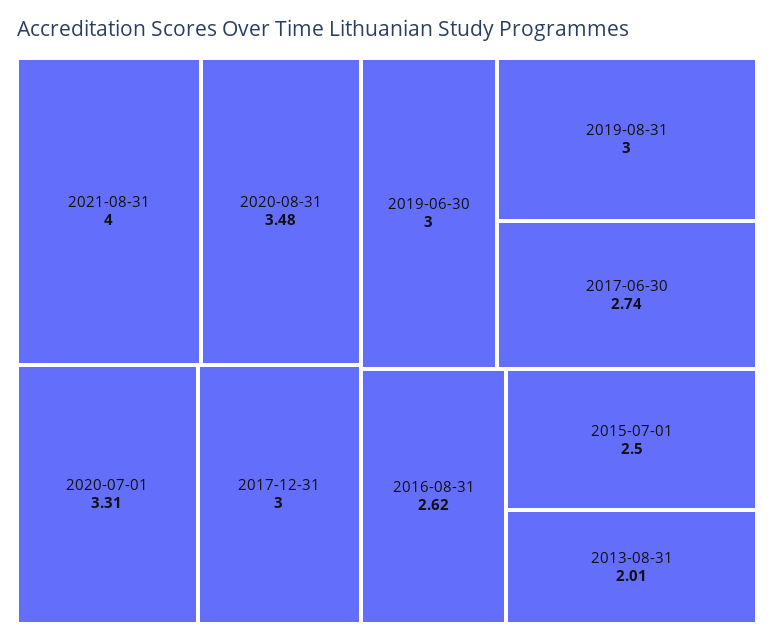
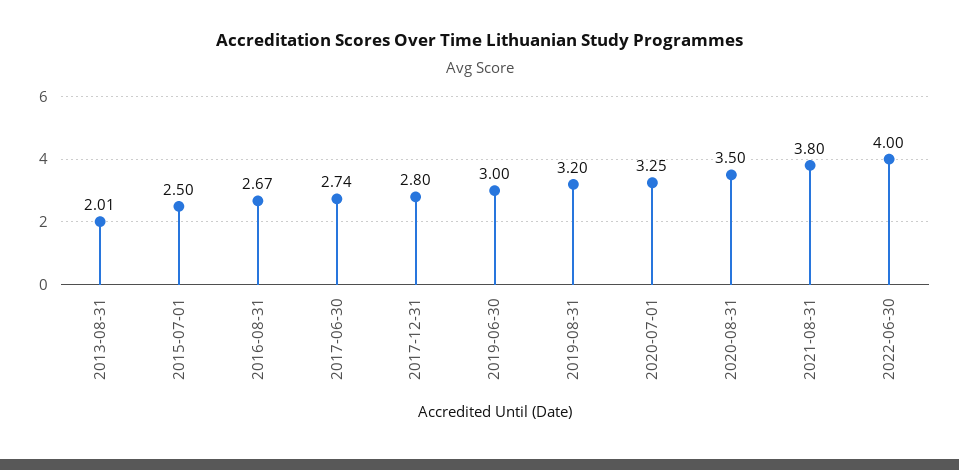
2021-08-31: 4 -> 3.8
2020-08-31: 3.48 -> 3.5
2020-07-01: 3.31 -> 3.25
2017-12-31: 3 -> 2.8
2019-08-31: 3 -> 3.2
2016-08-31: 2.62 -> 2.67
2022-06-30: none -> 4

